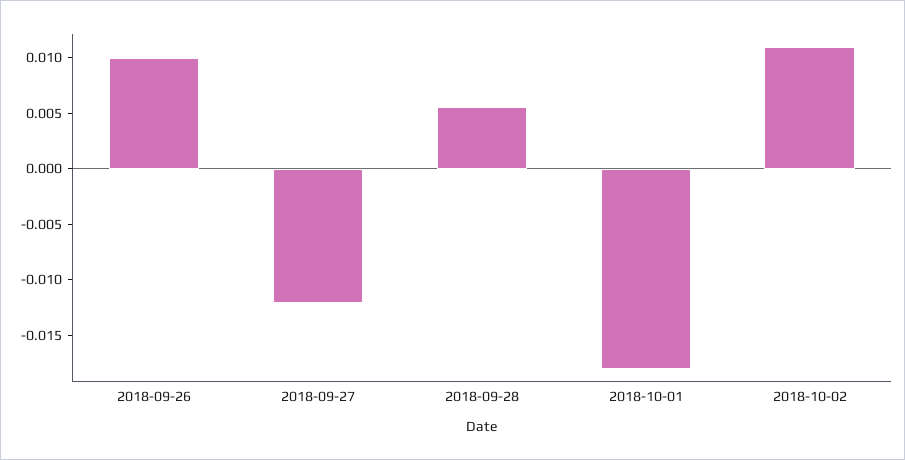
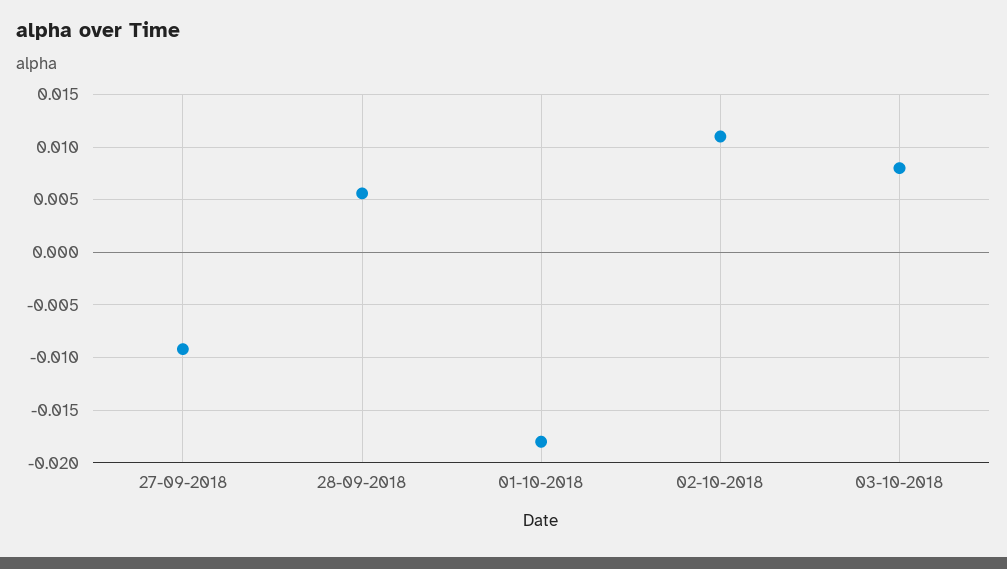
2018-09-26: 0.01 -> none
2018-09-27: -0.012 -> -0.009
03-10-2018: none -> 0.008

